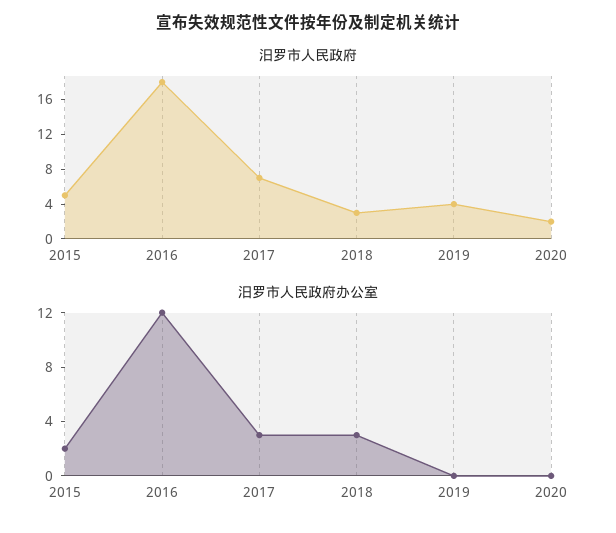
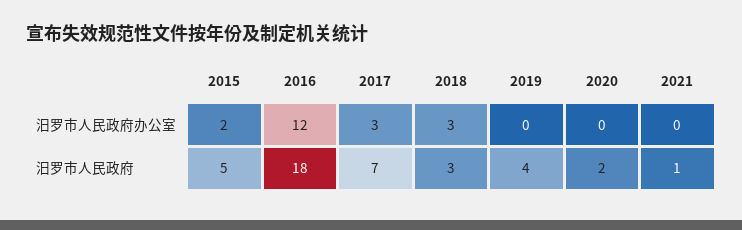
汨罗市人民政府办公室, 2021: none -> 0
汨罗市人民政府, 2021: none -> 1

